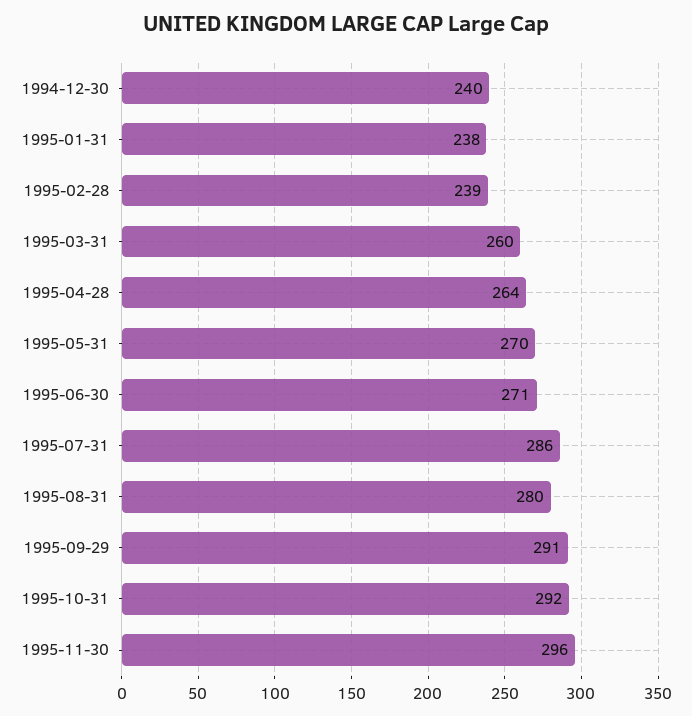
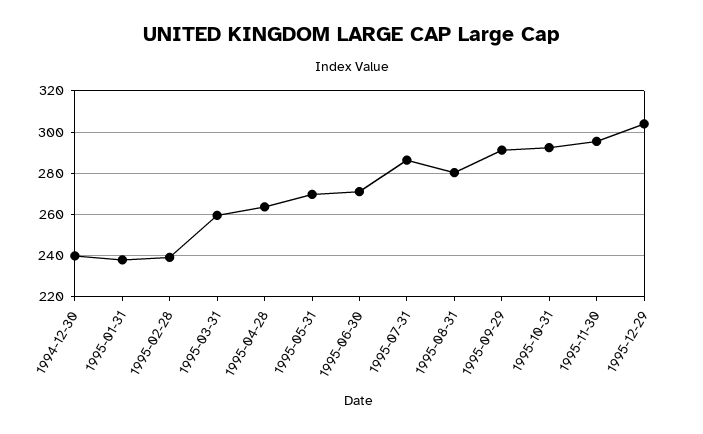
1995-12-29: none -> 305

